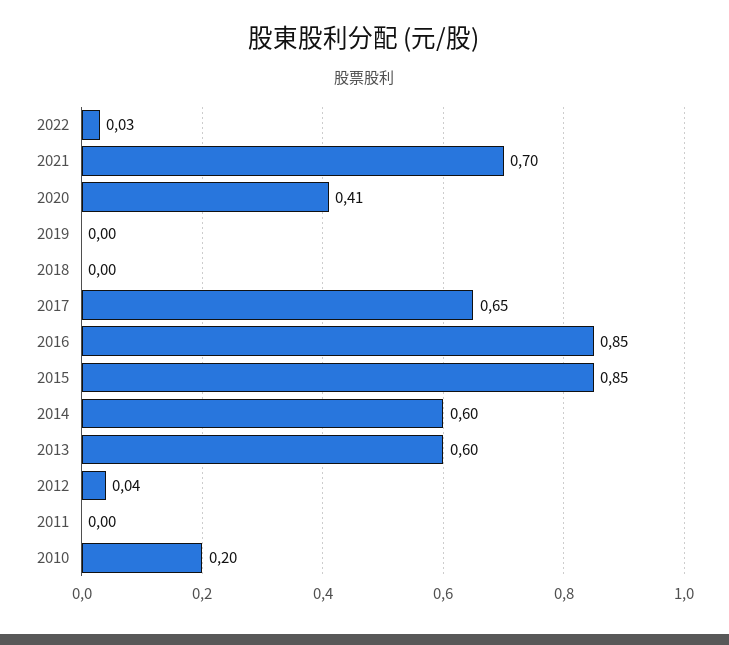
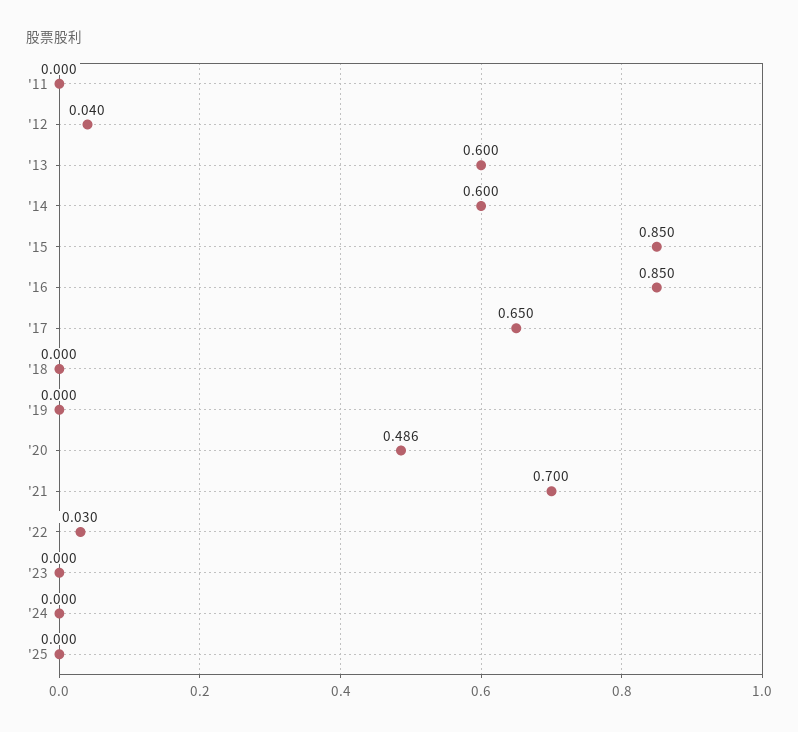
2020: 0.41 -> 0.486
2010: 0.2 -> none
'23: none -> 0
'24: none -> 0
'25: none -> 0

